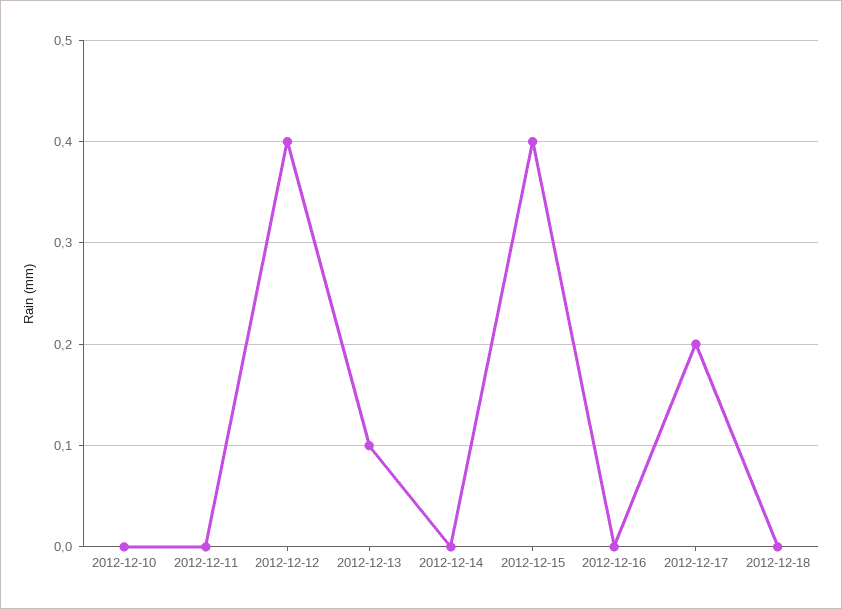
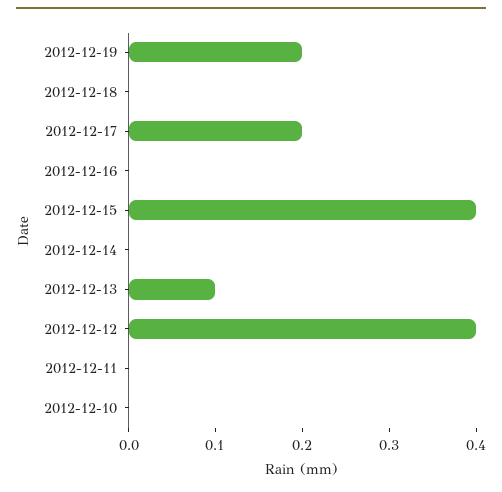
2012-12-19: none -> 0.2

